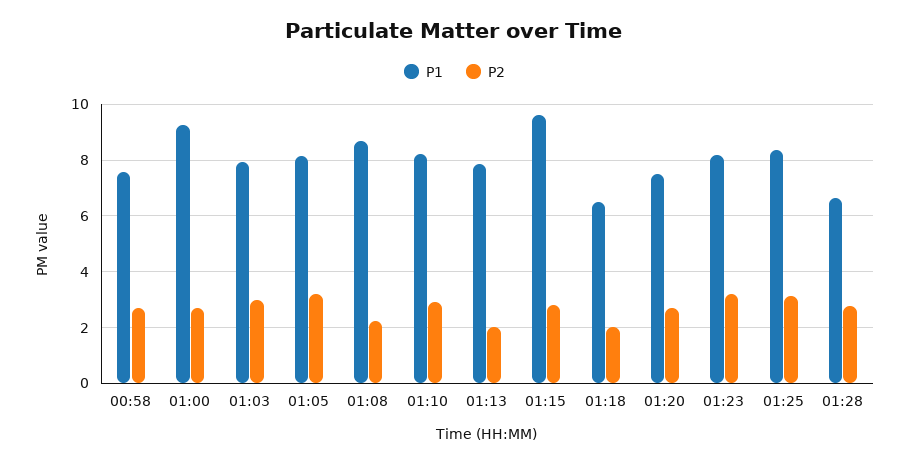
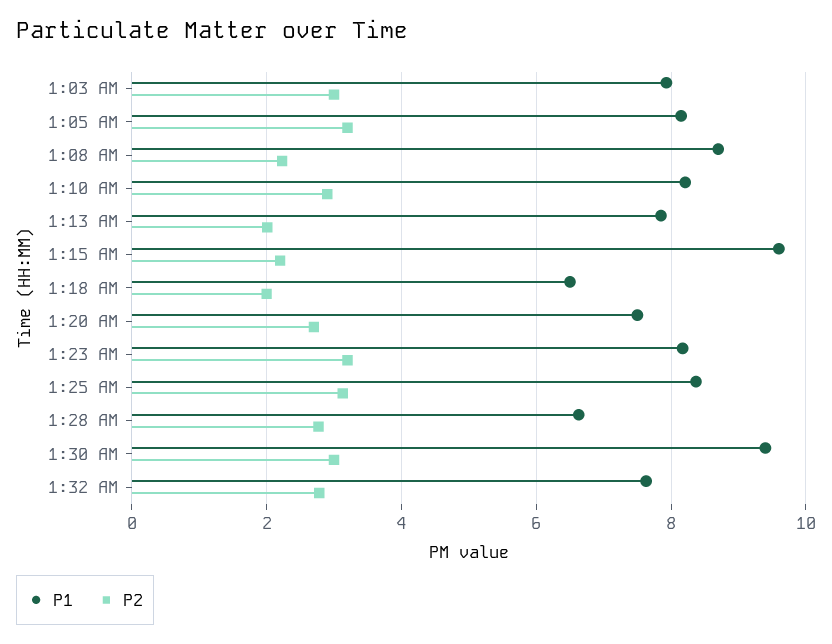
P1, 00:58: 7.5 -> none
P2, 00:58: 2.75 -> none
P1, 01:00: 9.25 -> none
P2, 01:00: 2.75 -> none
P2, 01:15: 2.75 -> 2.2
P1, 1:30 AM: none -> 9.4
P2, 1:30 AM: none -> 3
P1, 1:32 AM: none -> 7.6
P2, 1:32 AM: none -> 2.8

